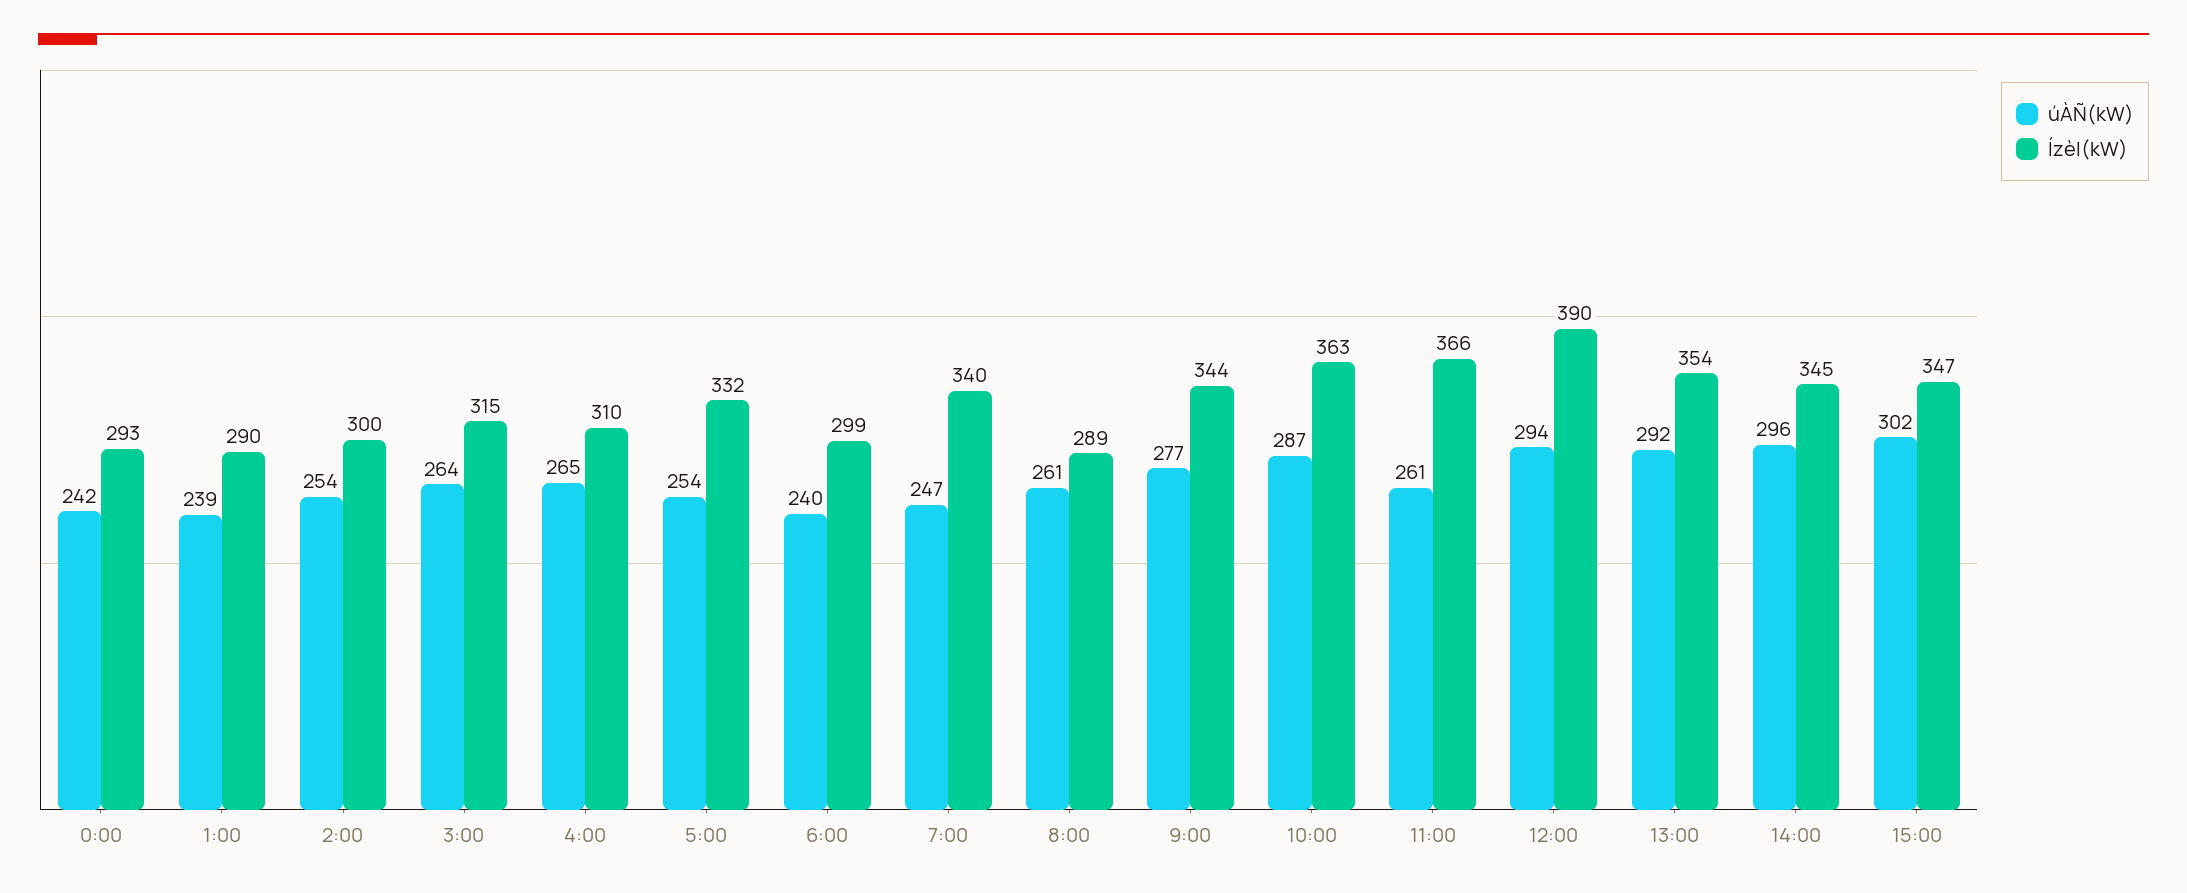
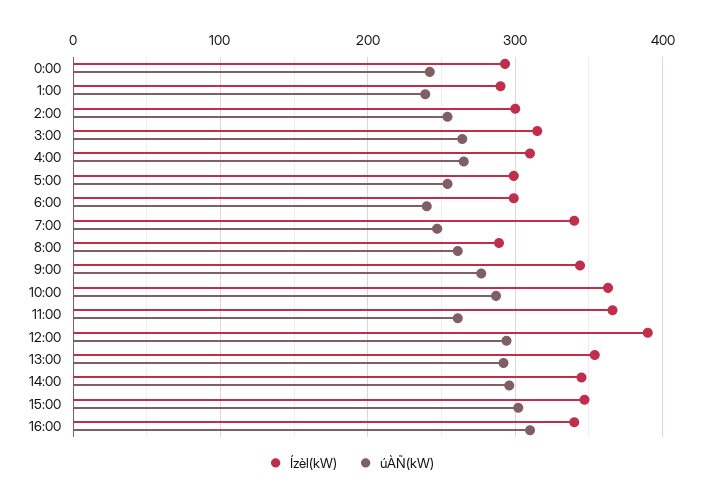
Ízèl(kW), 5:00: 332 -> 300
Ízèl(kW), 16:00: none -> 340
úÀÑ(kW), 16:00: none -> 310

